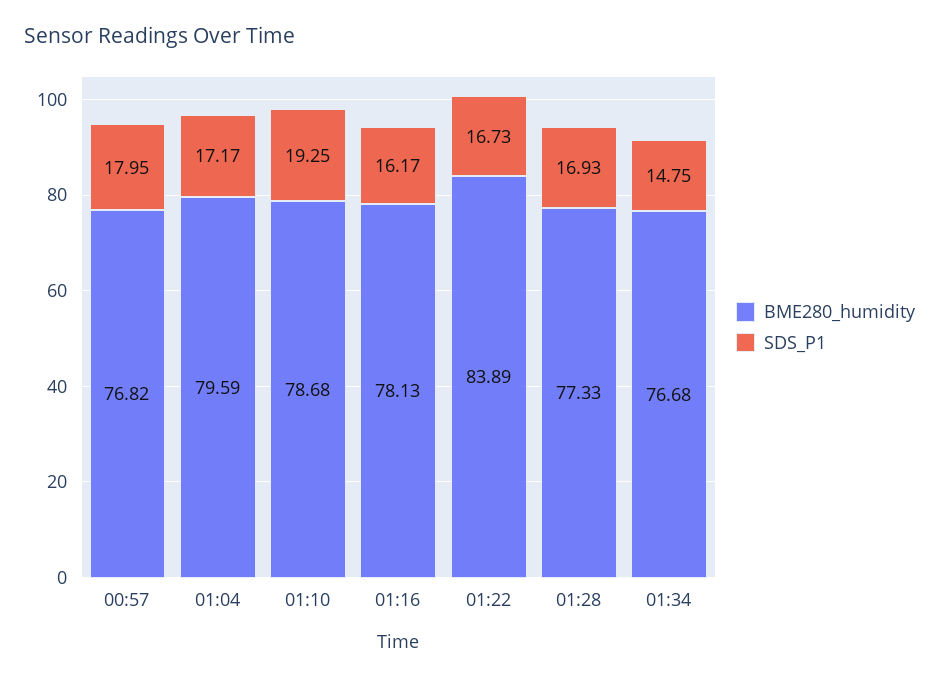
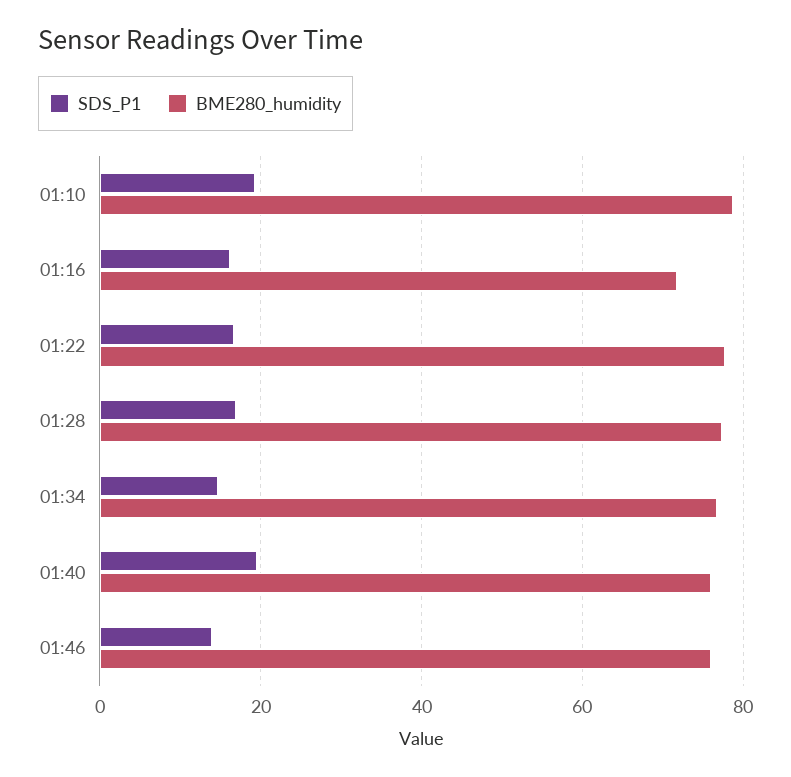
BME280_humidity, 00:57: 76.82 -> none
SDS_P1, 00:57: 17.95 -> none
BME280_humidity, 01:04: 79.59 -> none
SDS_P1, 01:04: 17.17 -> none
BME280_humidity, 01:16: 78.13 -> 72
BME280_humidity, 01:22: 83.89 -> 78
SDS_P1, 01:40: none -> 20
BME280_humidity, 01:40: none -> 76
SDS_P1, 01:46: none -> 14
BME280_humidity, 01:46: none -> 76

